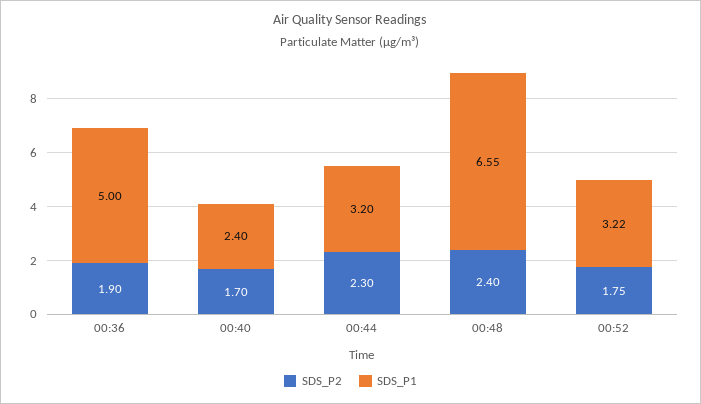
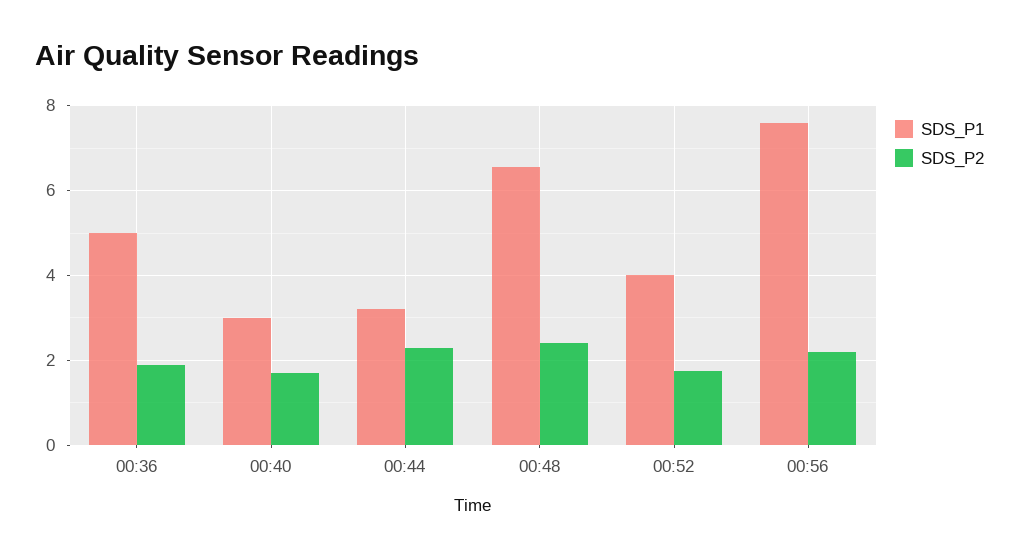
SDS_P1, 00:40: 2.4 -> 3
SDS_P1, 00:52: 3.22 -> 4
SDS_P1, 00:56: none -> 7.6
SDS_P2, 00:56: none -> 2.2

